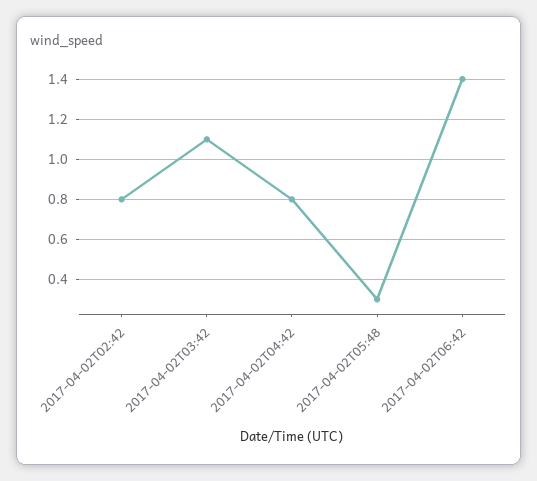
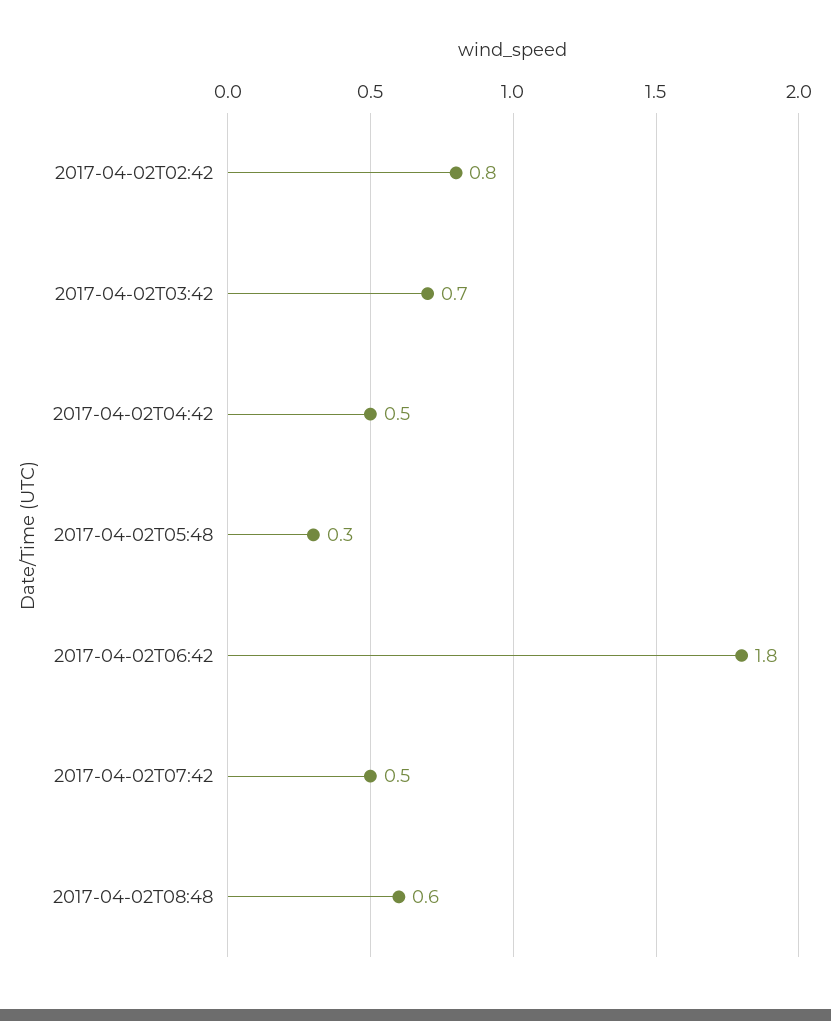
2017-04-02T03:42: 1.1 -> 0.7
2017-04-02T04:42: 0.8 -> 0.5
2017-04-02T06:42: 1.4 -> 1.8
2017-04-02T07:42: none -> 0.5
2017-04-02T08:48: none -> 0.6

